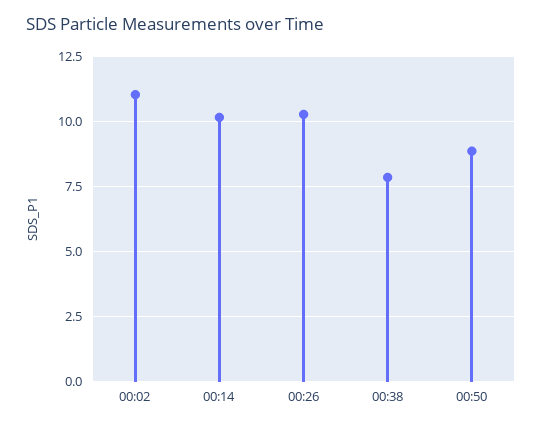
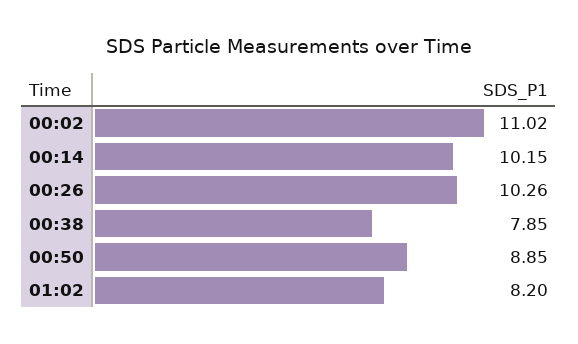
01:02: none -> 8.2

